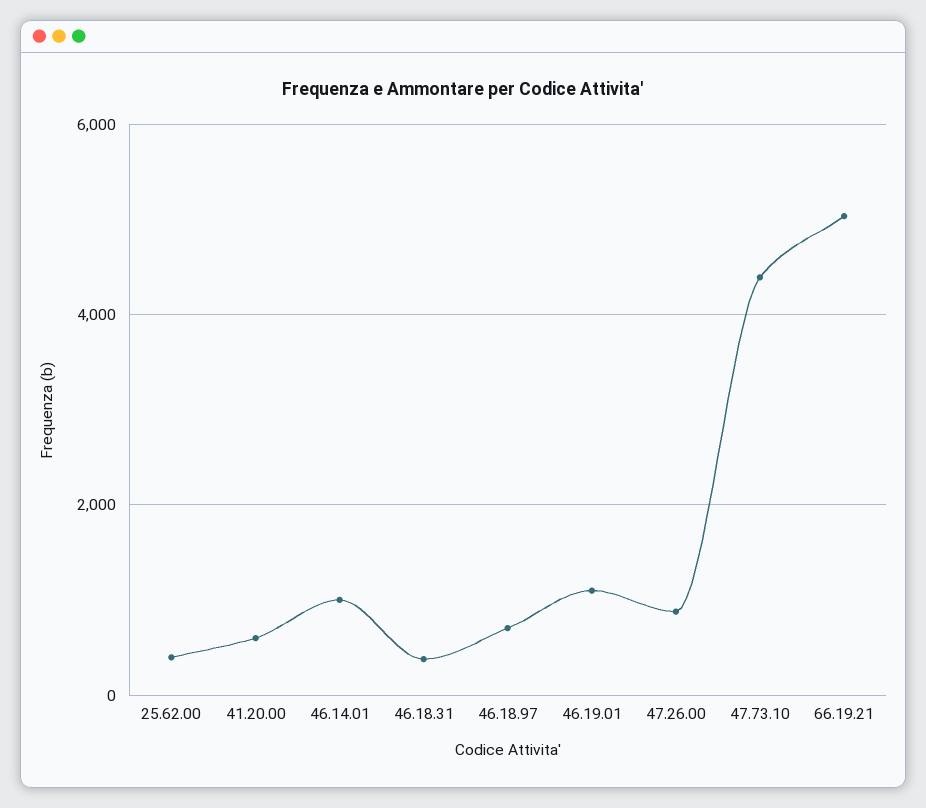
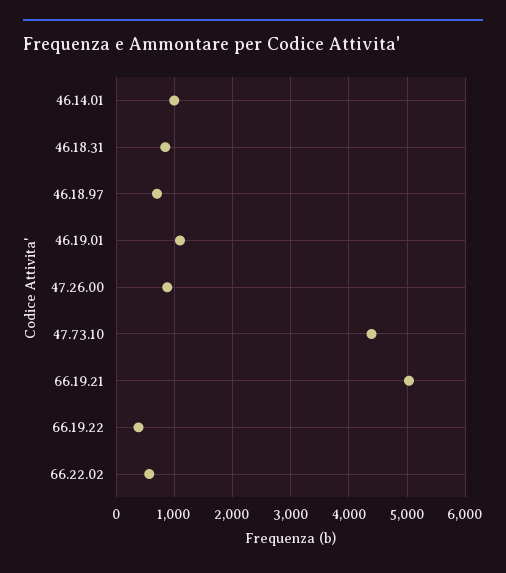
25.62.00: 400 -> none
41.20.00: 600 -> none
46.18.31: 400 -> 800
66.19.22: none -> 400
66.22.02: none -> 600

